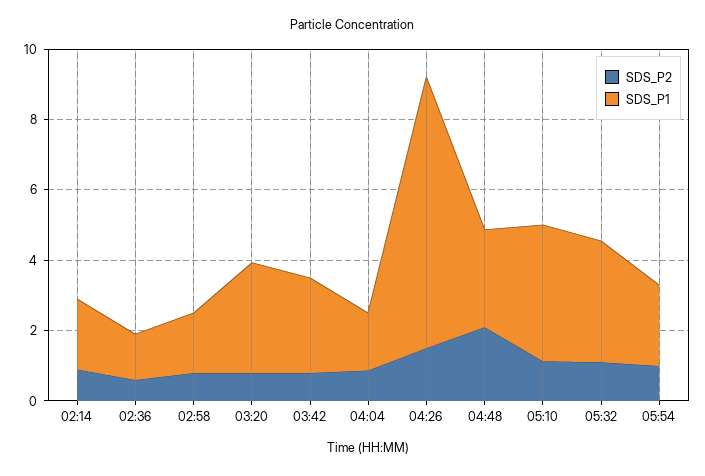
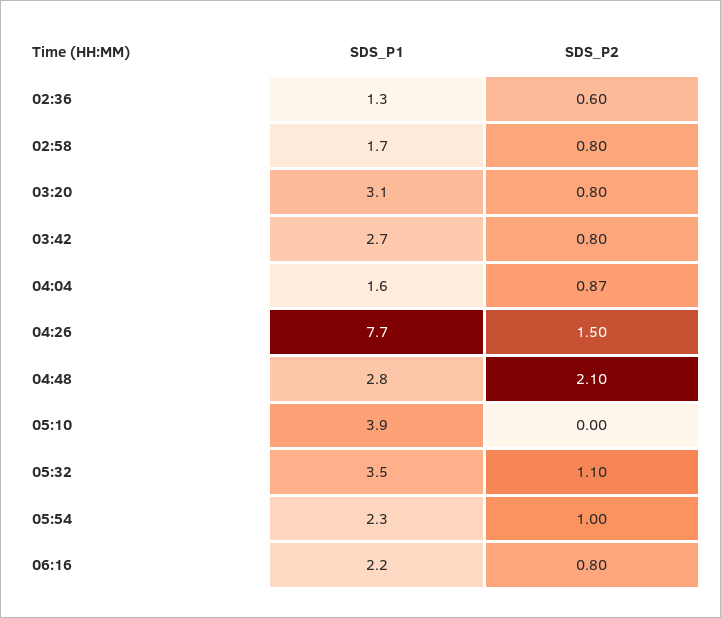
SDS_P2, 02:14: 1 -> none
SDS_P1, 02:14: 2 -> none
SDS_P2, 05:10: 1 -> 0
SDS_P1, 06:16: none -> 2.2
SDS_P2, 06:16: none -> 0.8

